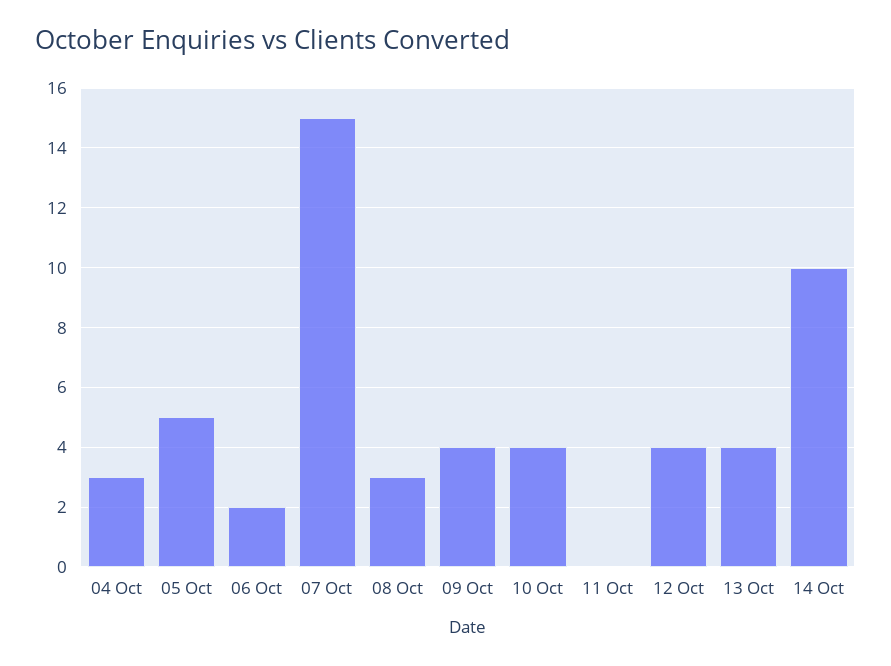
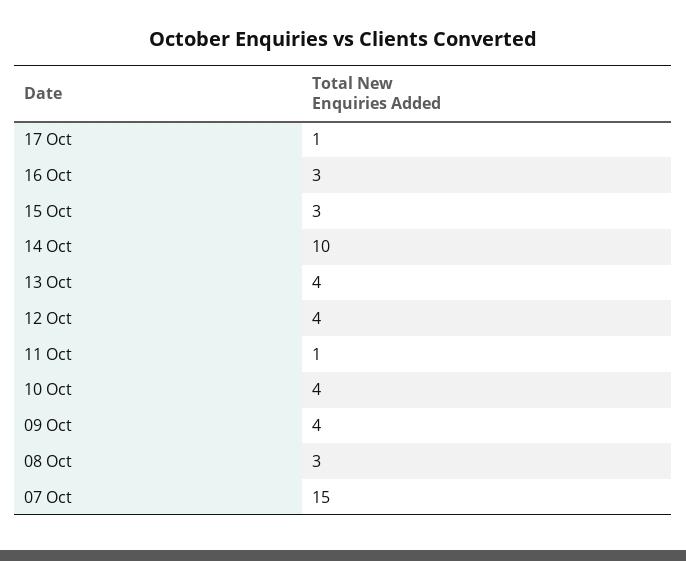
04 Oct: 3 -> none
05 Oct: 5 -> none
06 Oct: 2 -> none
11 Oct: 0 -> 1
17 Oct: none -> 1
16 Oct: none -> 3
15 Oct: none -> 3

